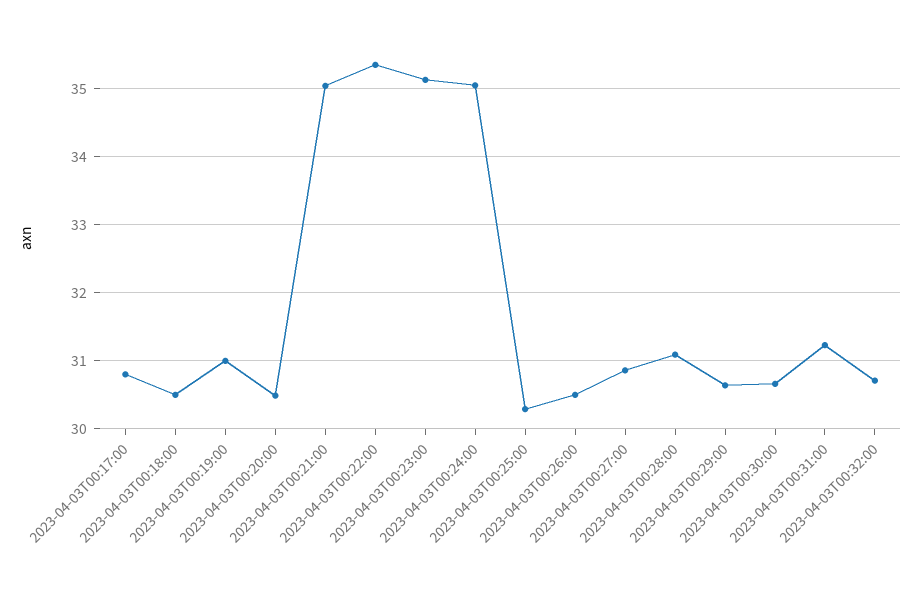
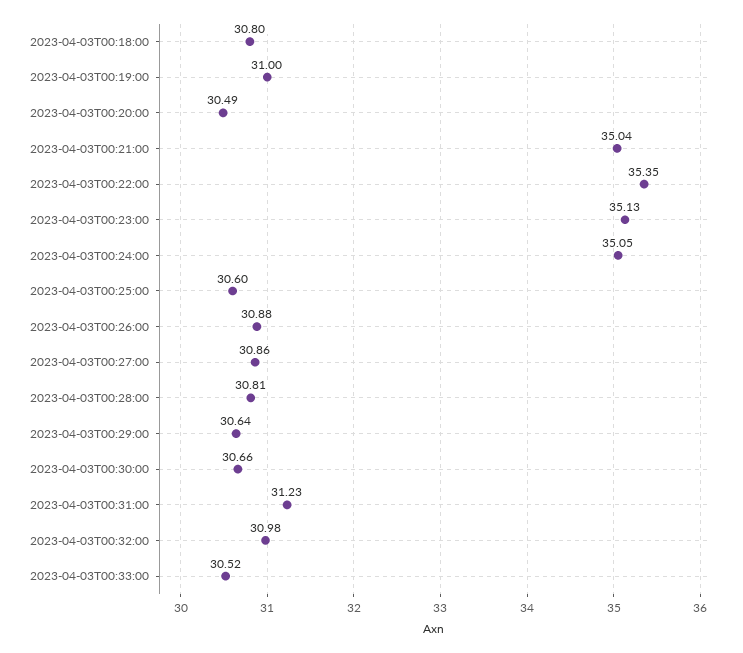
2023-04-03T00:17:00: 30.8 -> none
2023-04-03T00:18:00: 30.5 -> 30.8
2023-04-03T00:25:00: 30.3 -> 30.6
2023-04-03T00:26:00: 30.5 -> 30.88
2023-04-03T00:28:00: 31.1 -> 30.81
2023-04-03T00:32:00: 30.7 -> 30.98
2023-04-03T00:33:00: none -> 30.52

